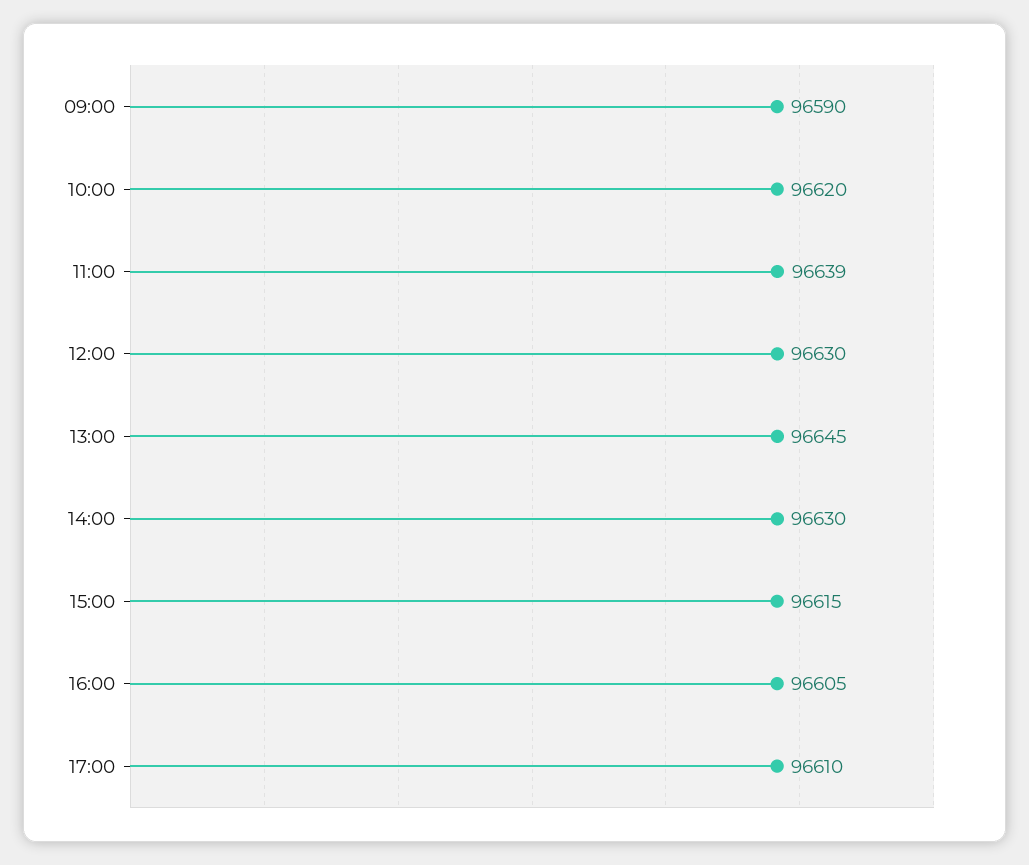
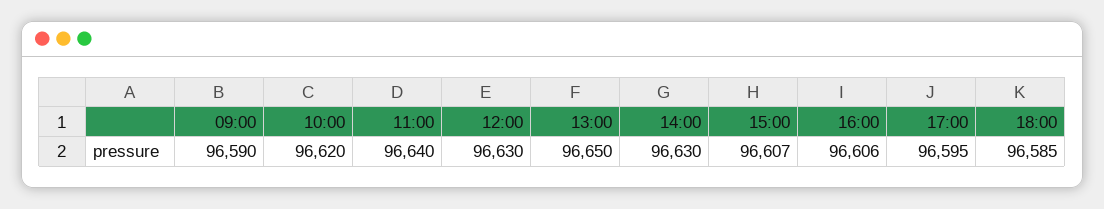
11:00: 96639 -> 96640
13:00: 96645 -> 96650
15:00: 96615 -> 96607
16:00: 96605 -> 96606
17:00: 96610 -> 96595
18:00: none -> 96585

